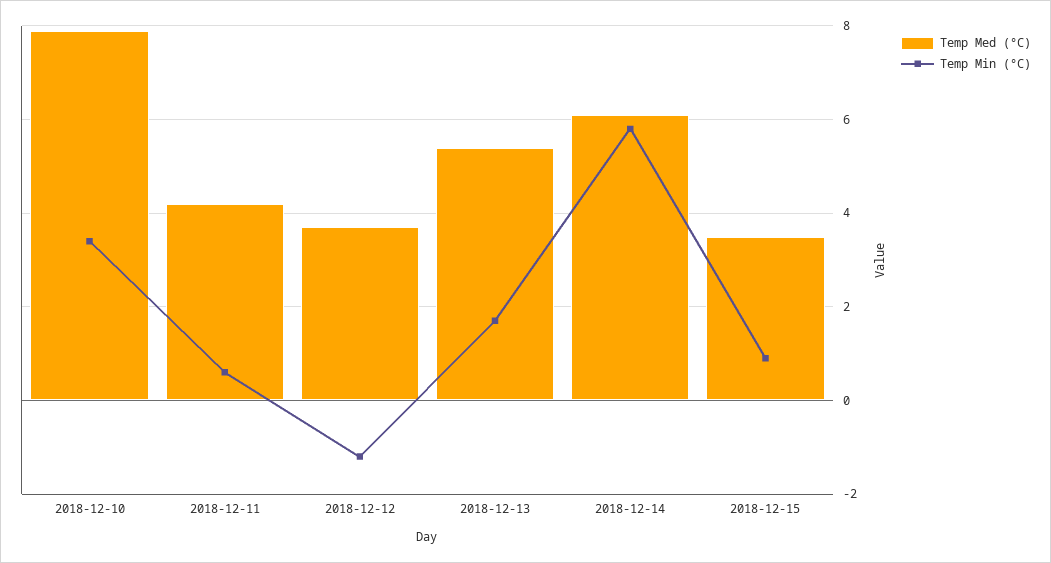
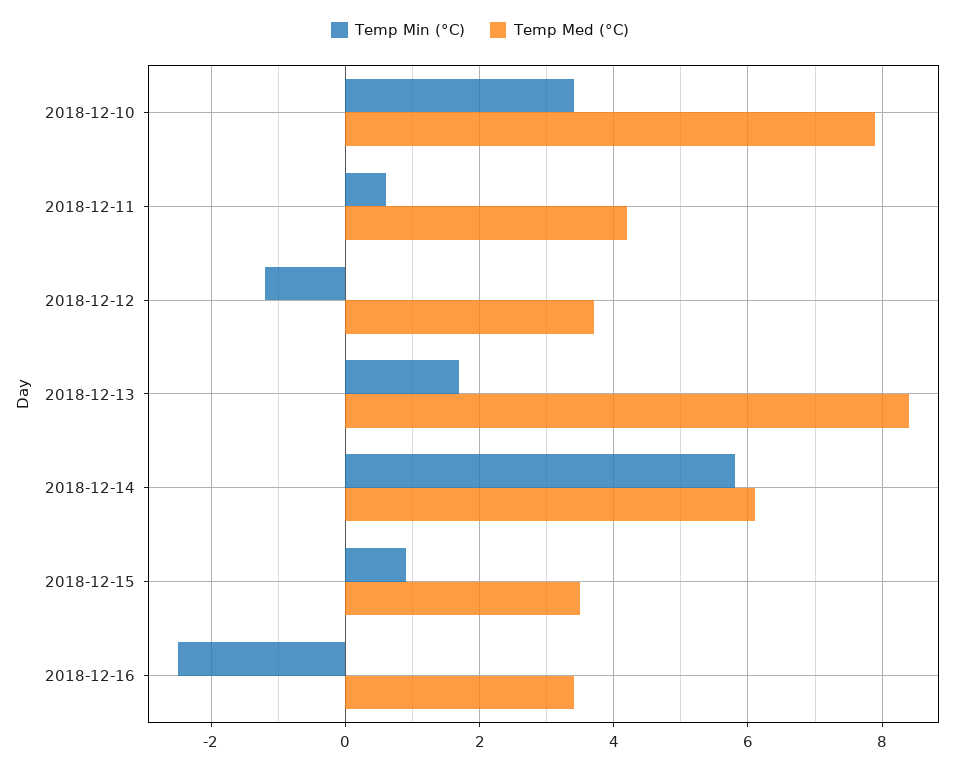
Temp Med (°C), 2018-12-13: 5.5 -> 8.5
Temp Min (°C), 2018-12-16: none -> -2.5
Temp Med (°C), 2018-12-16: none -> 3.5

